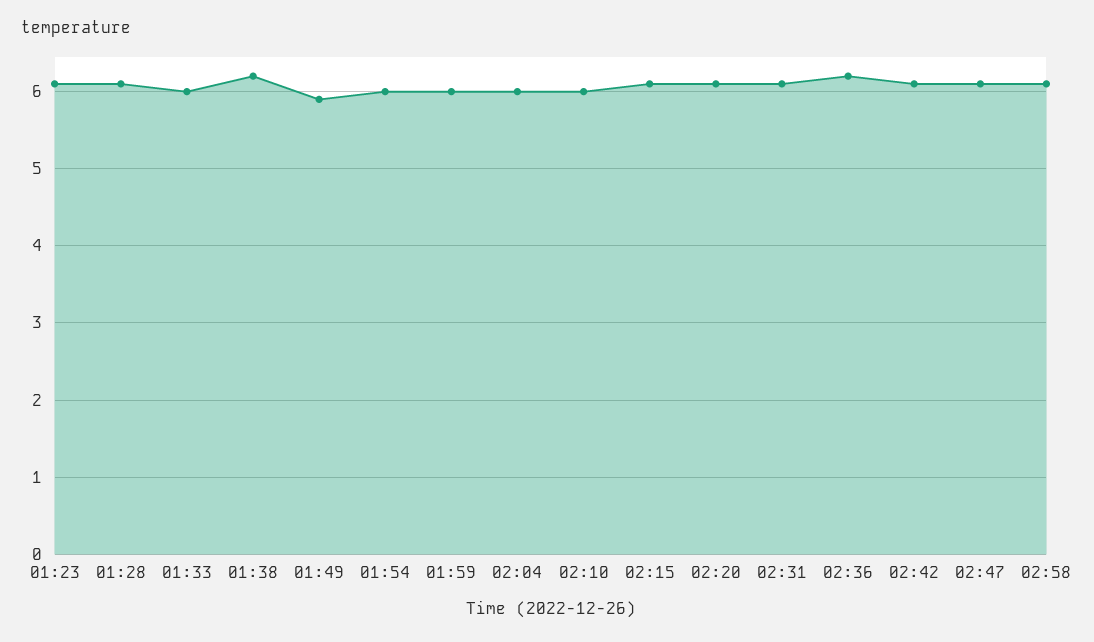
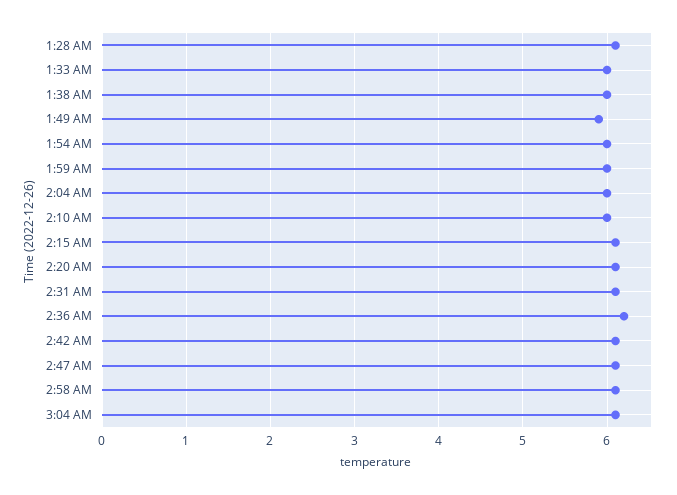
01:23: 6.1 -> none
01:38: 6.2 -> 6
3:04 AM: none -> 6.1

